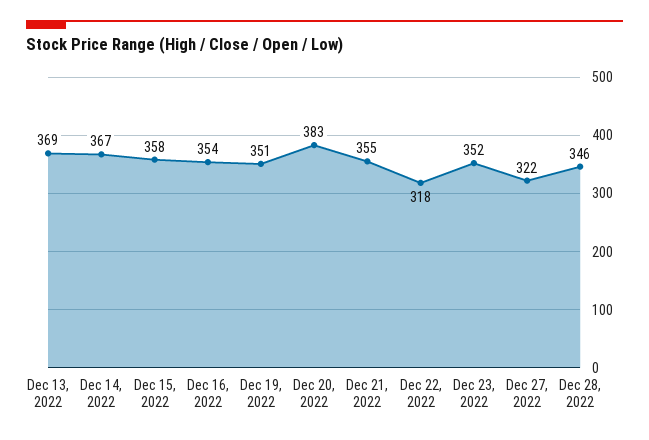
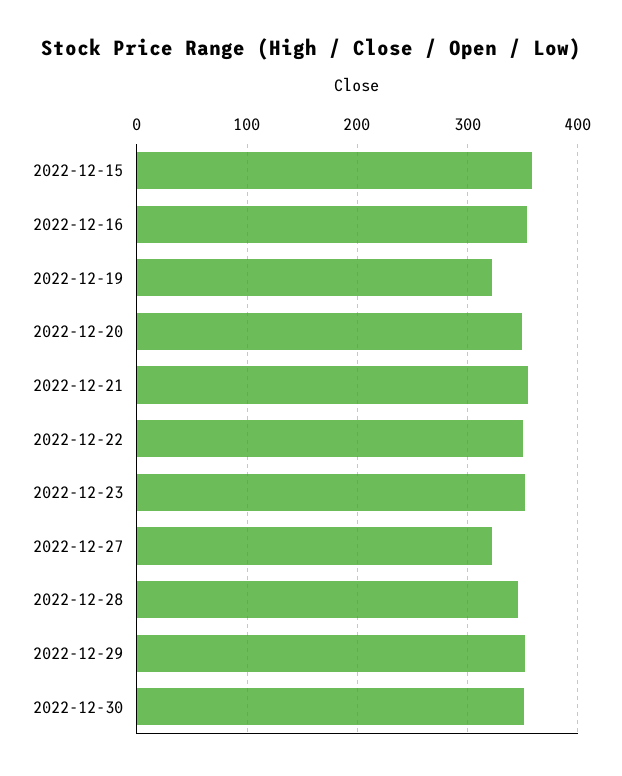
Dec 13, 2022: 369 -> none
Dec 14, 2022: 367 -> none
Dec 19, 2022: 351 -> 320
Dec 20, 2022: 383 -> 350
Dec 22, 2022: 318 -> 350
2022-12-29: none -> 350
2022-12-30: none -> 350

